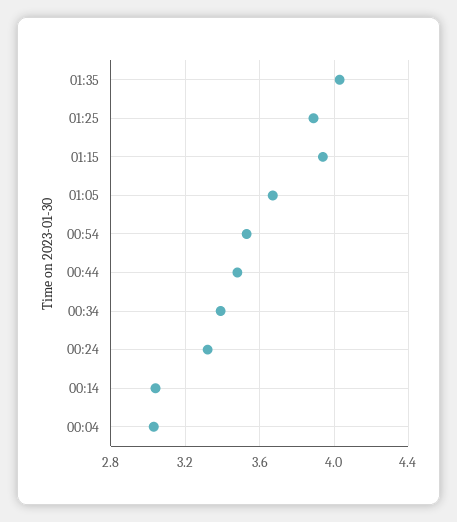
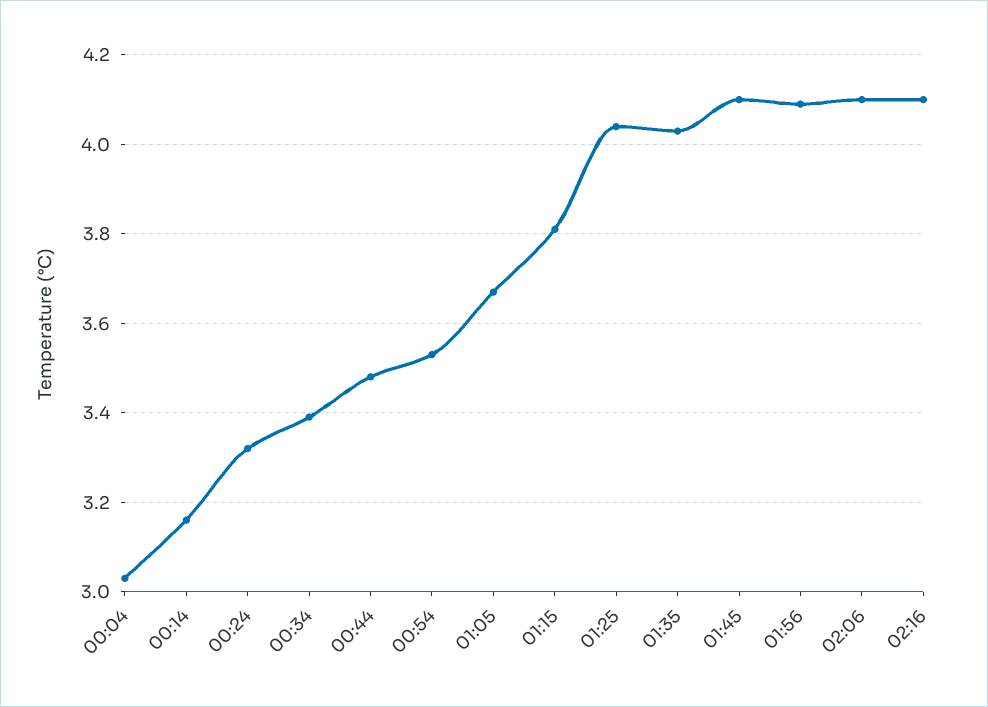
01:25: 3.9 -> 4.05
01:15: 3.95 -> 3.8
00:14: 3.05 -> 3.15
01:45: none -> 4.1
01:56: none -> 4.1
02:06: none -> 4.1
02:16: none -> 4.1

